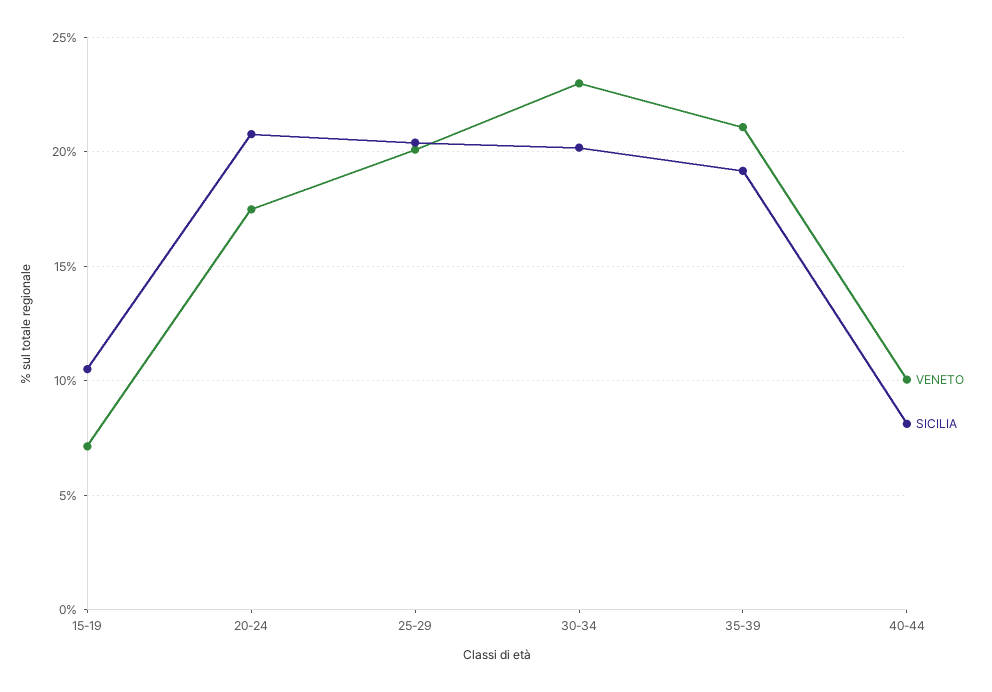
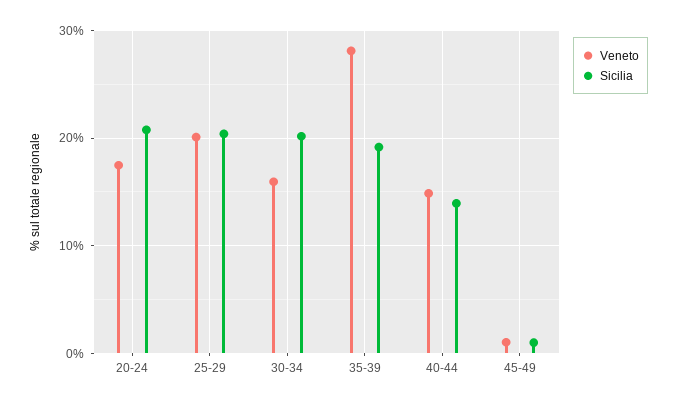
VENETO, 15-19: 7 -> none
SICILIA, 15-19: 10.5 -> none
VENETO, 30-34: 23 -> 16
VENETO, 35-39: 21 -> 28
VENETO, 40-44: 10 -> 15
SICILIA, 40-44: 8 -> 14
VENETO, 45-49: none -> 1
SICILIA, 45-49: none -> 1

